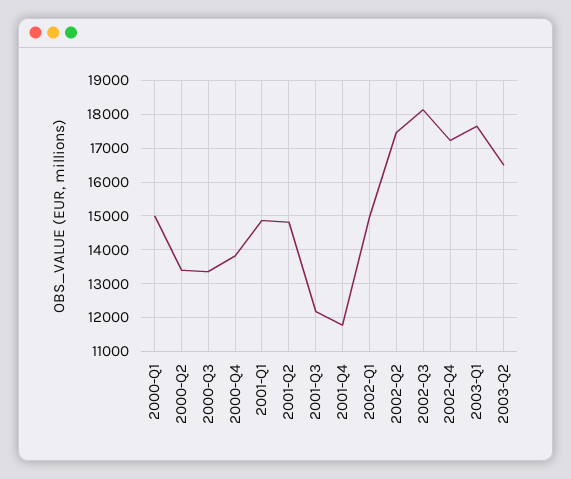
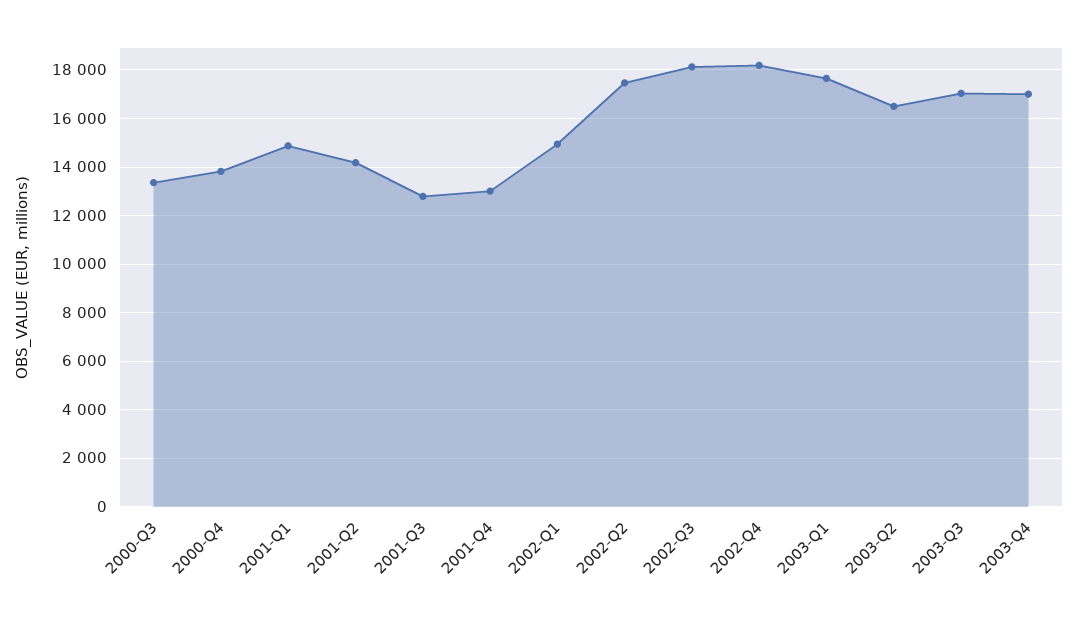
2000-Q1: 15000 -> none
2000-Q2: 13400 -> none
2001-Q2: 14800 -> 14250
2001-Q3: 12200 -> 12750
2001-Q4: 11800 -> 13000
2002-Q4: 17200 -> 18250
2003-Q3: none -> 17000
2003-Q4: none -> 17000

